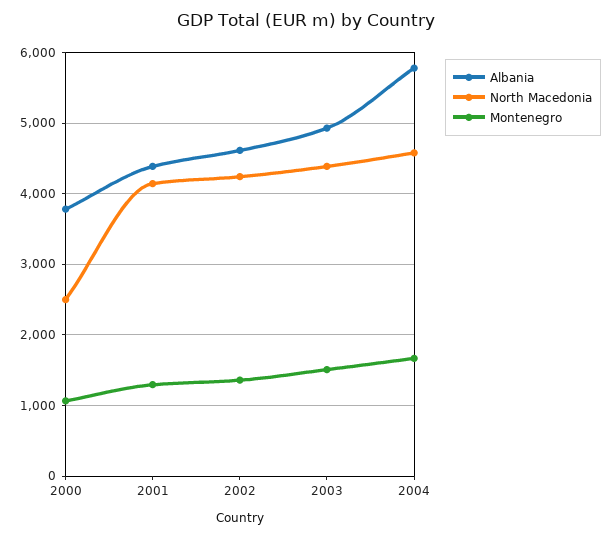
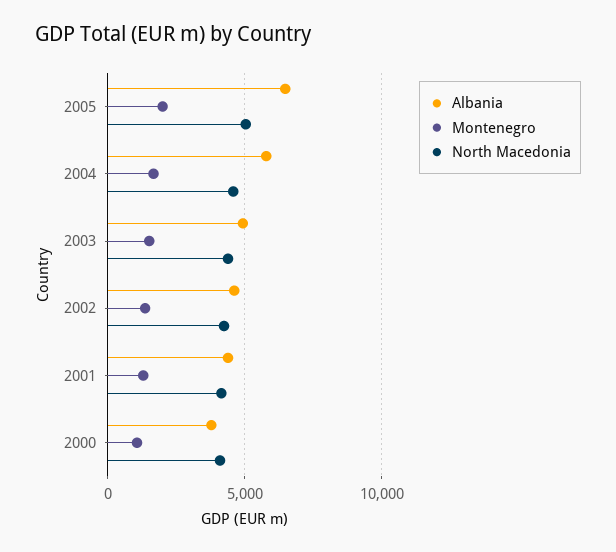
North Macedonia, 2000: 2500 -> 4000
Albania, 2005: none -> 6500
Montenegro, 2005: none -> 2000
North Macedonia, 2005: none -> 5000

